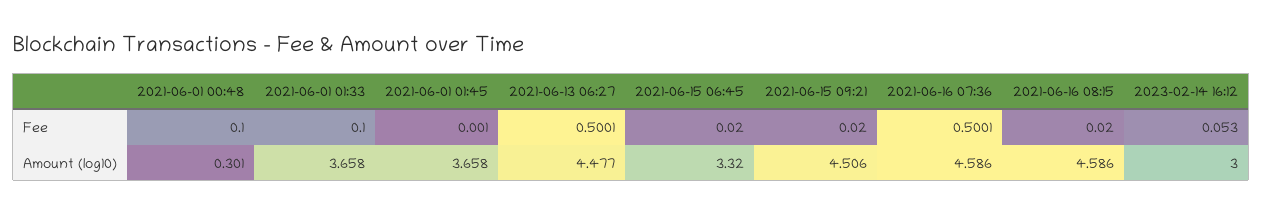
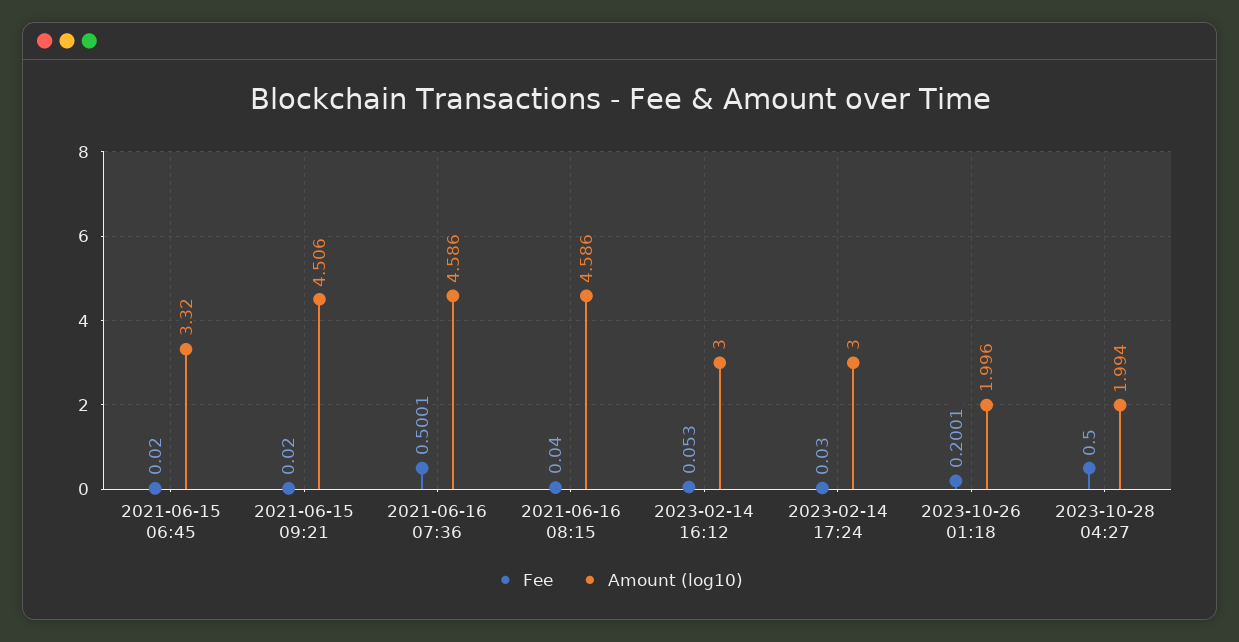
Fee, 2021-06-01 00:48: 0.1 -> none
Fee, 2021-06-01 01:33: 0.1 -> none
Fee, 2021-06-01 01:45: 0.001 -> none
Fee, 2021-06-13 06:27: 0.5001 -> none
Fee, 2021-06-16 08:15: 0.02 -> 0.04
Amount (log10), 2021-06-01 00:48: 0.301 -> none
Amount (log10), 2021-06-01 01:33: 3.658 -> none
Amount (log10), 2021-06-01 01:45: 3.658 -> none
Amount (log10), 2021-06-13 06:27: 4.477 -> none
Fee, 2023-02-14 17:24: none -> 0.03
Amount (log10), 2023-02-14 17:24: none -> 3
Fee, 2023-10-26 01:18: none -> 0.2001
Amount (log10), 2023-10-26 01:18: none -> 1.996
Fee, 2023-10-28 04:27: none -> 0.5
Amount (log10), 2023-10-28 04:27: none -> 1.994

